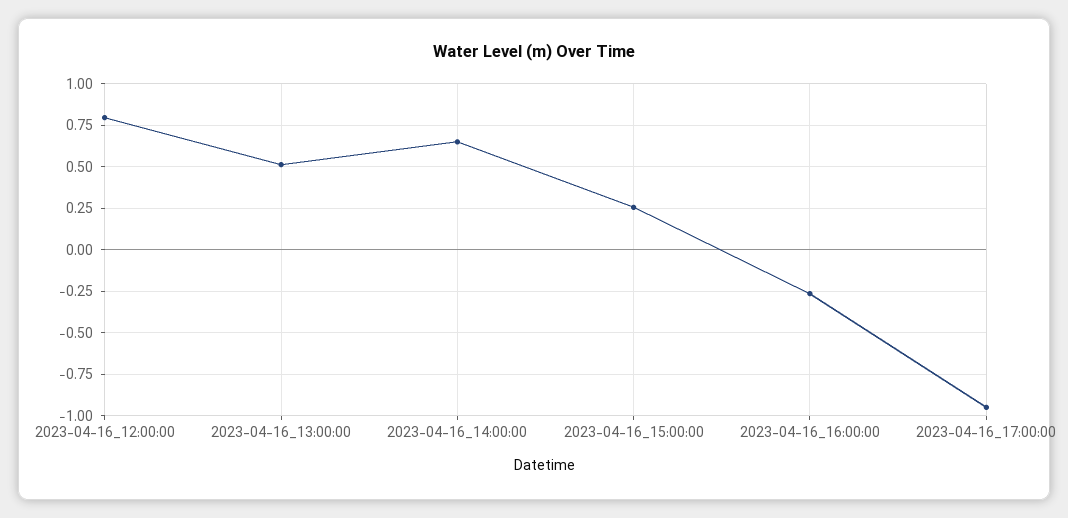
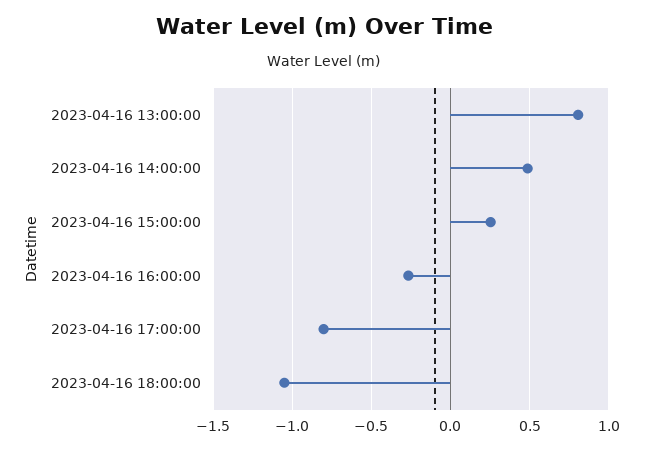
2023-04-16_12:00:00: 0.8 -> none
2023-04-16_13:00:00: 0.5 -> 0.8
2023-04-16_14:00:00: 0.65 -> 0.5
2023-04-16_17:00:00: -0.95 -> -0.8
2023-04-16 18:00:00: none -> -1.05

